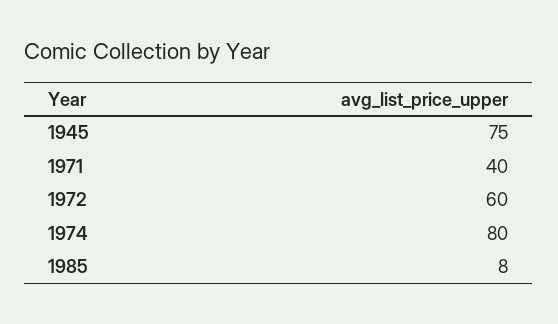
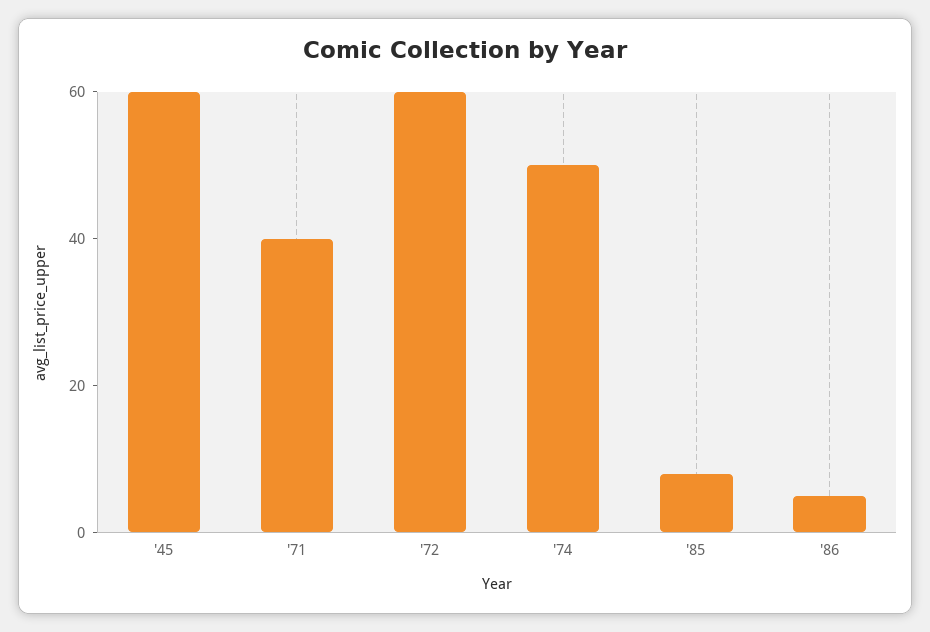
1945: 75 -> 60
1974: 80 -> 50
'86: none -> 5

